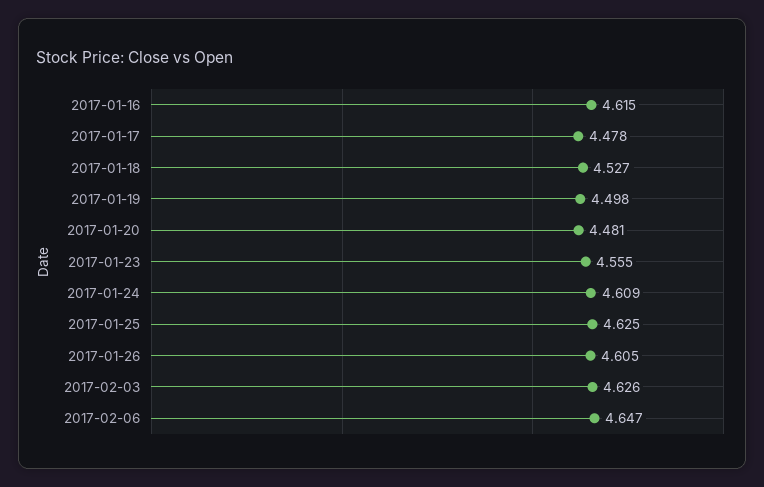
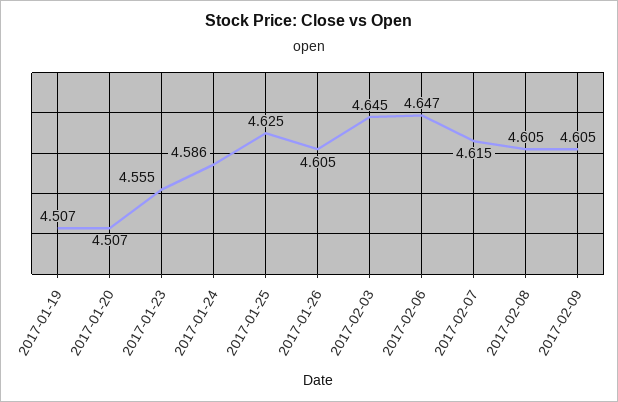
2017-01-16: 4.615 -> none
2017-01-17: 4.478 -> none
2017-01-18: 4.527 -> none
2017-01-19: 4.498 -> 4.507
2017-01-20: 4.481 -> 4.507
2017-01-24: 4.609 -> 4.586
2017-02-03: 4.626 -> 4.645
2017-02-07: none -> 4.615
2017-02-08: none -> 4.605
2017-02-09: none -> 4.605

